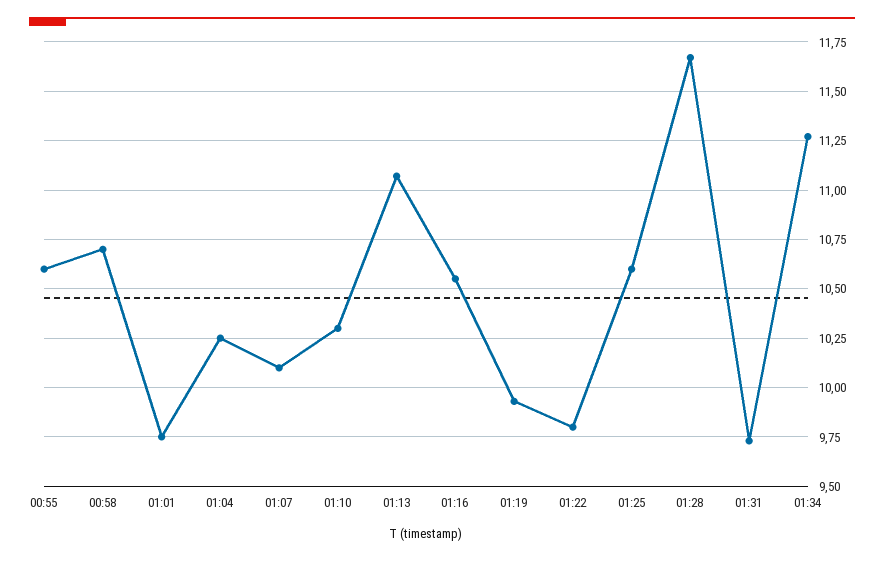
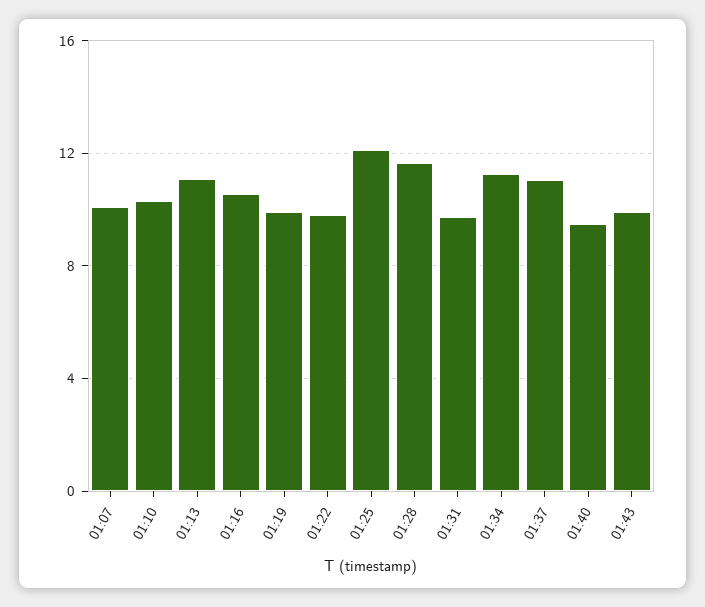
00:55: 10.6 -> none
00:58: 10.7 -> none
01:01: 9.75 -> none
01:04: 10.25 -> none
01:25: 10.6 -> 12
01:37: none -> 11
01:40: none -> 9.5
01:43: none -> 10

